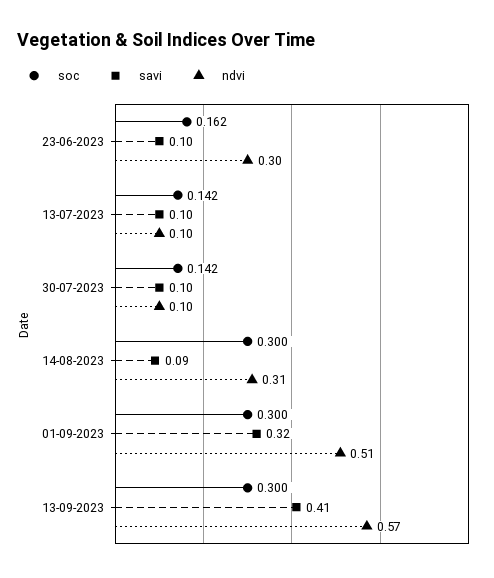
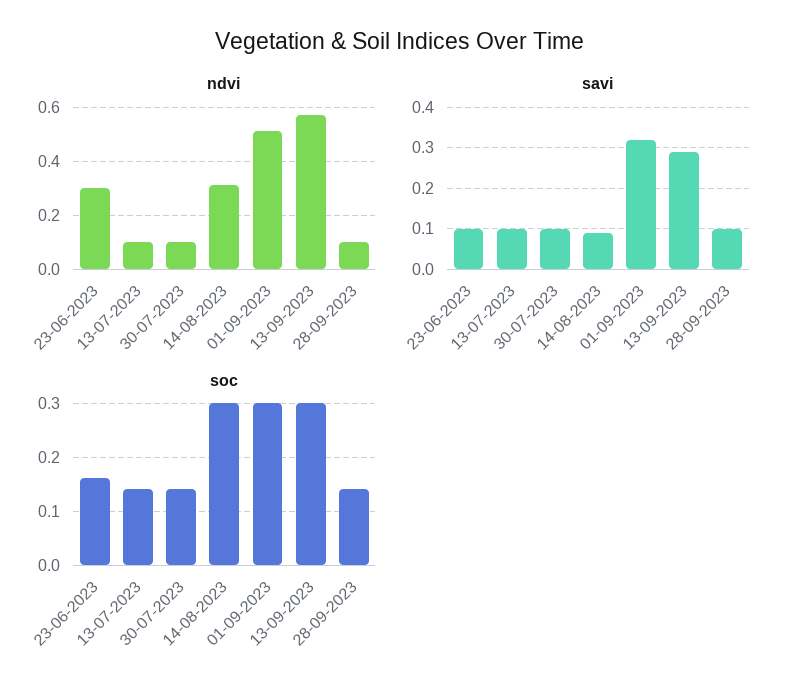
savi, 13-09-2023: 0.41 -> 0.3
ndvi, 28-09-2023: none -> 0.1
savi, 28-09-2023: none -> 0.1
soc, 28-09-2023: none -> 0.14

